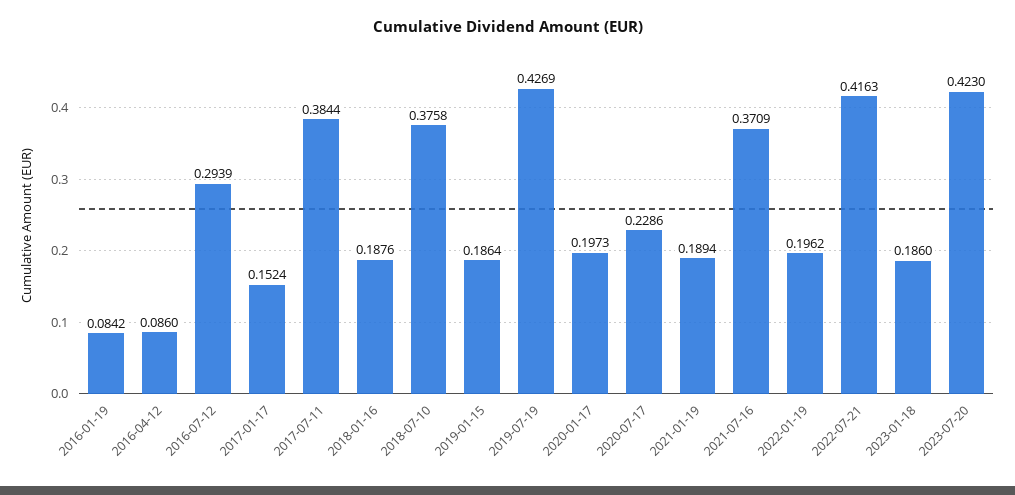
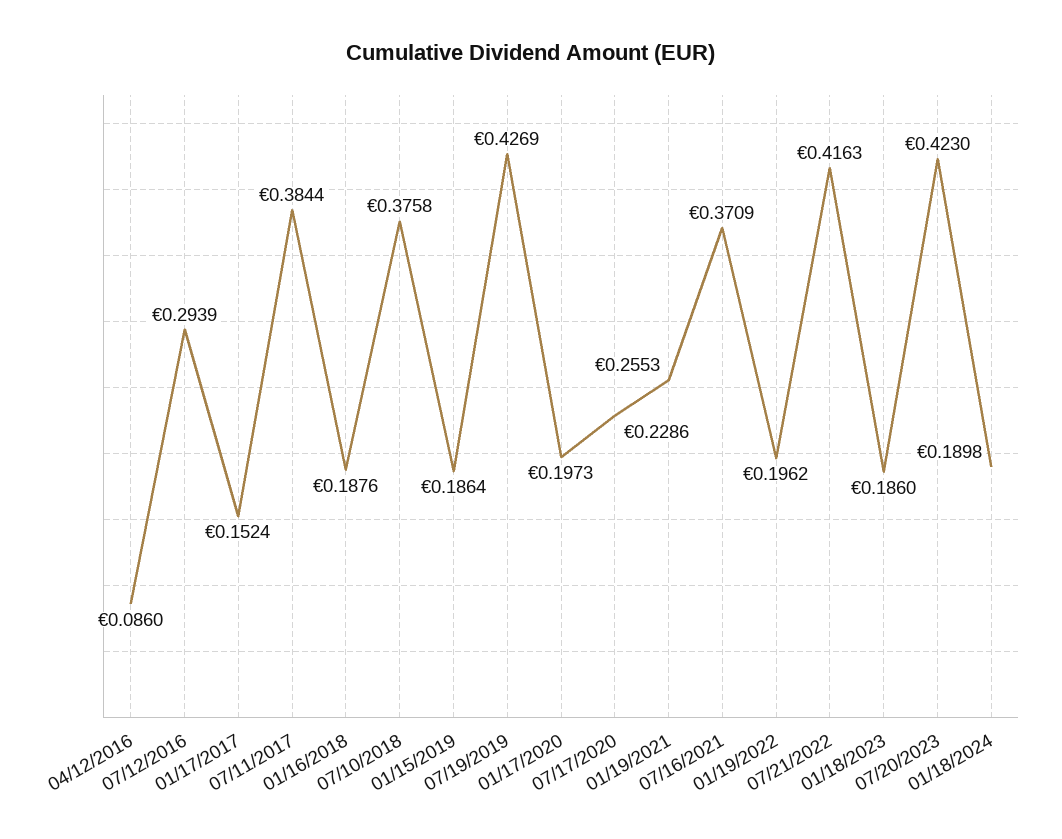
2016-01-19: 0.0842 -> none
2021-01-19: 0.1894 -> 0.2553
01/18/2024: none -> 0.1898

